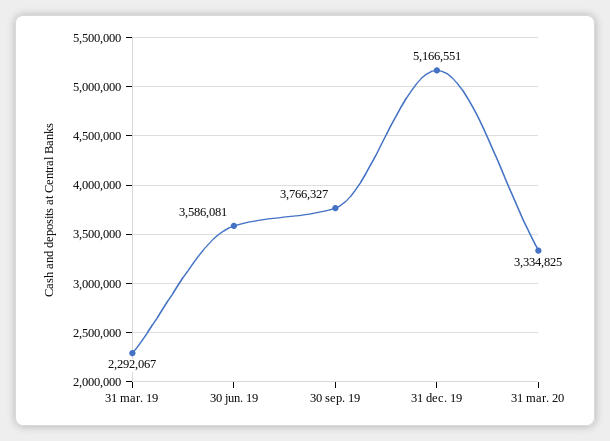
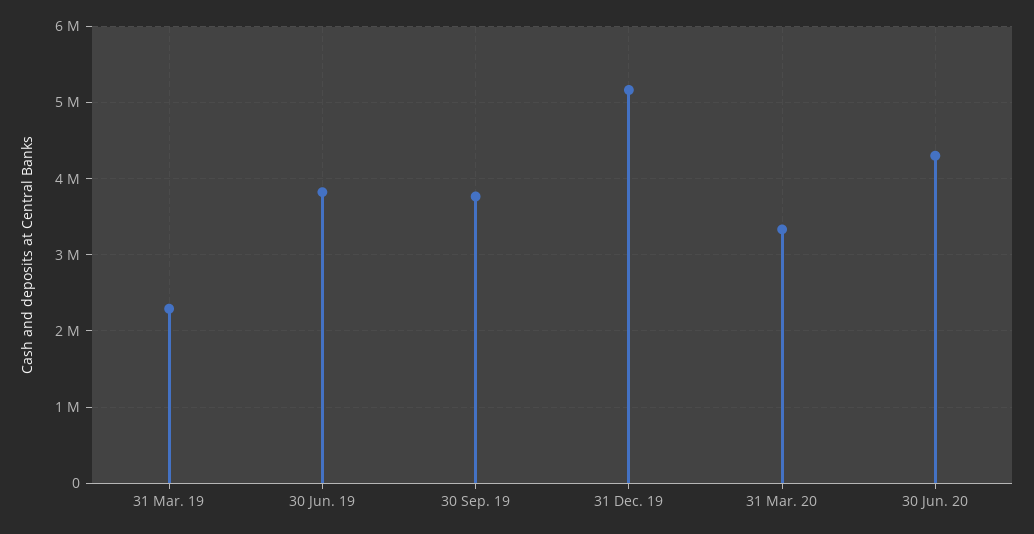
30 jun. 19: 3586081 -> 3800000
30 Jun. 20: none -> 4300000

